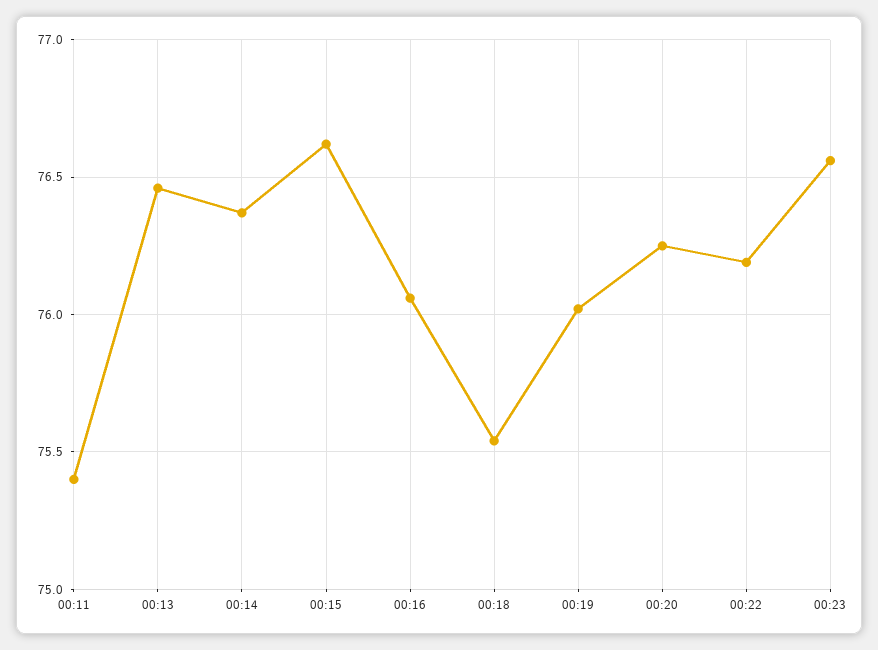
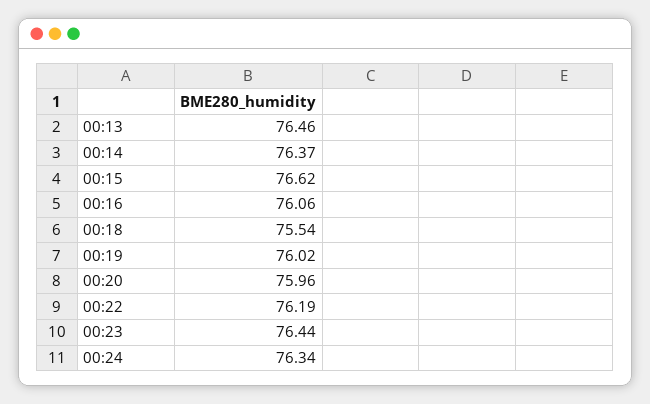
00:11: 75.4 -> none
00:20: 76.25 -> 75.96
00:23: 76.55 -> 76.44
00:24: none -> 76.34

